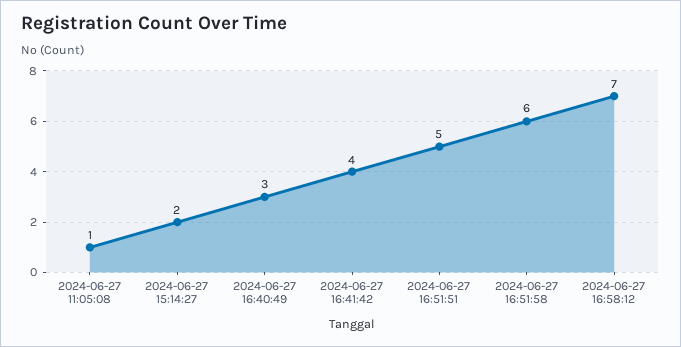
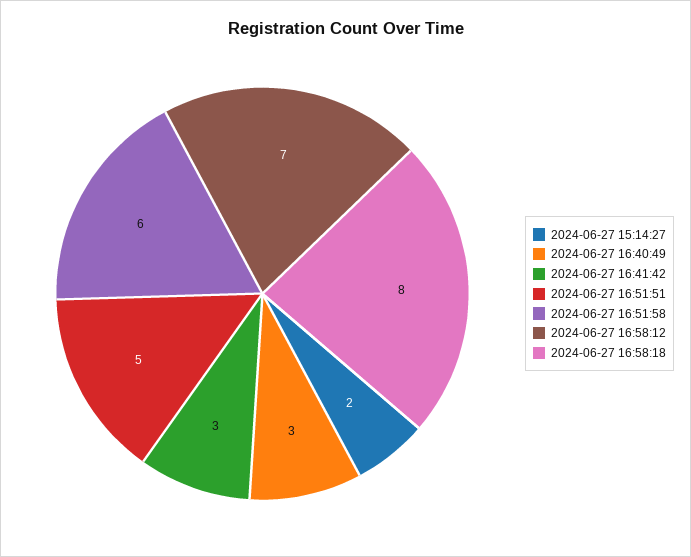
2024-06-27 11:05:08: 1 -> none
2024-06-27 16:41:42: 4 -> 3
2024-06-27 16:58:18: none -> 8

